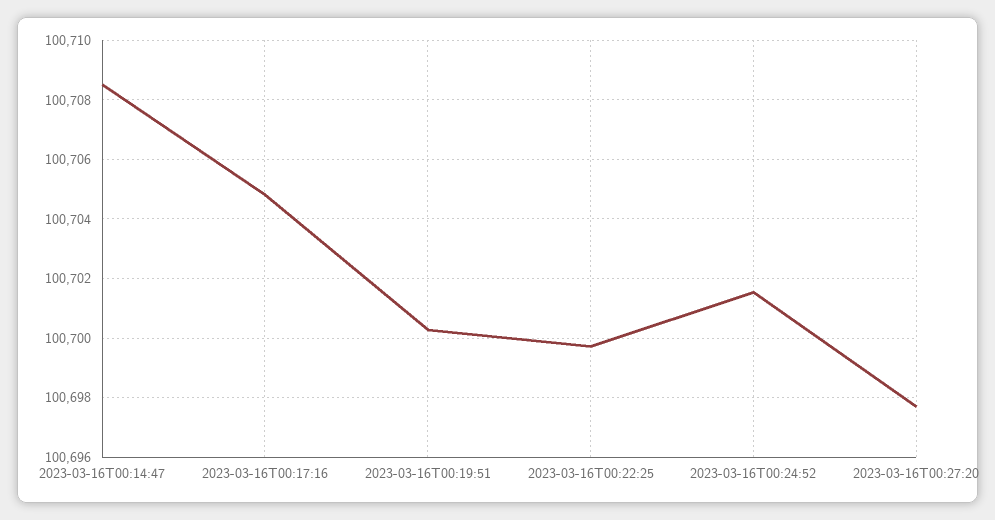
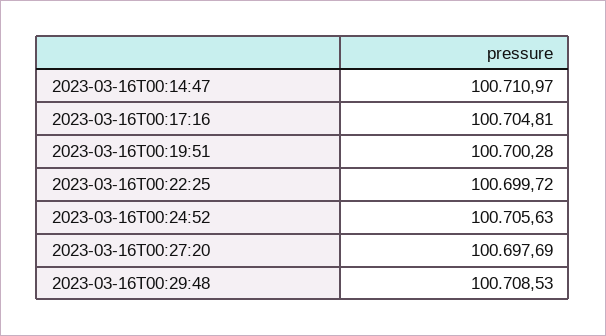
2023-03-16T00:14:47: 100708.5 -> 100710.97
2023-03-16T00:24:52: 100701.5 -> 100705.63
2023-03-16T00:29:48: none -> 100708.53

